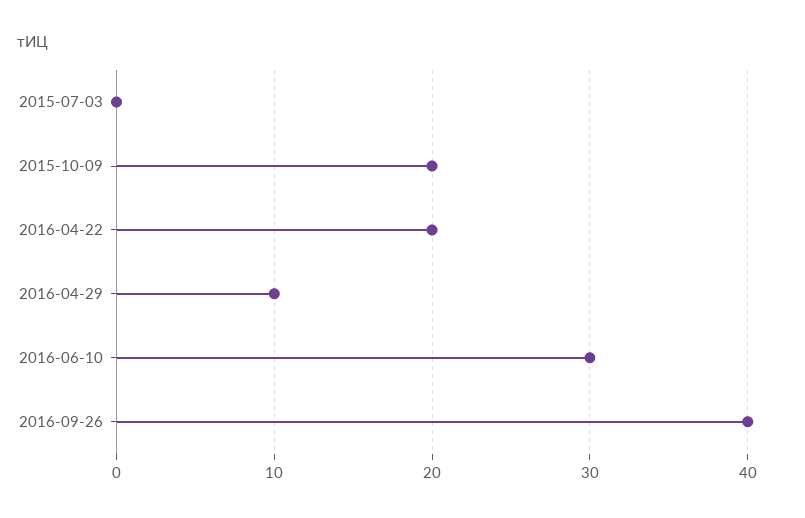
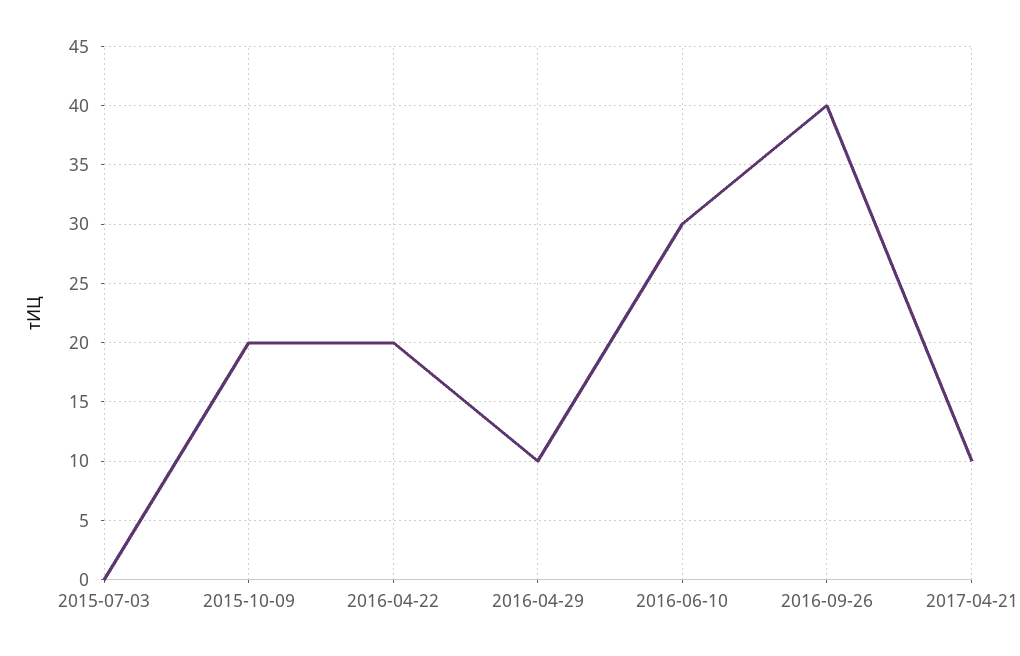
2017-04-21: none -> 10

